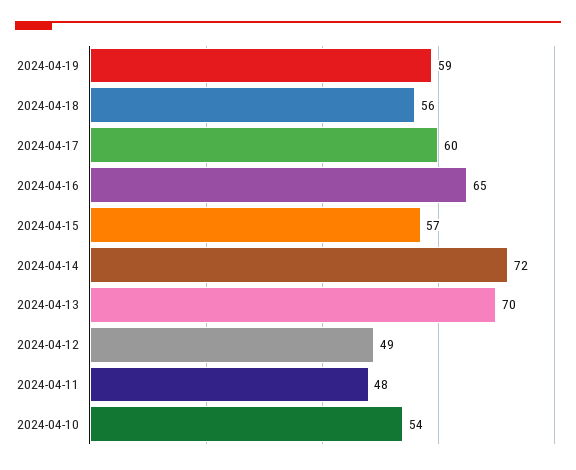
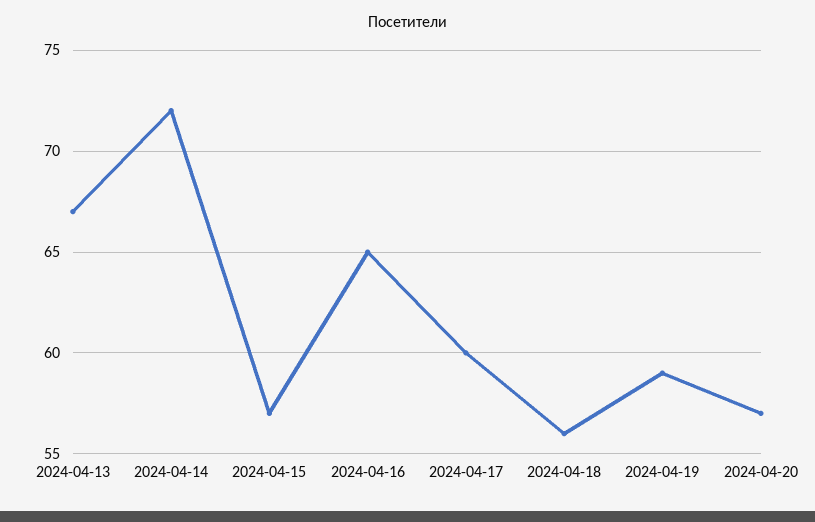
2024-04-13: 70 -> 67
2024-04-12: 49 -> none
2024-04-11: 48 -> none
2024-04-10: 54 -> none
2024-04-20: none -> 57

